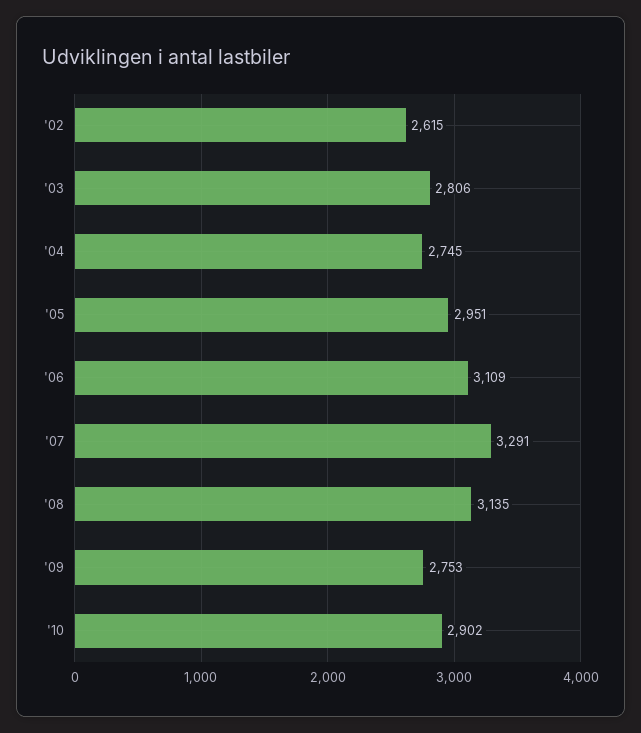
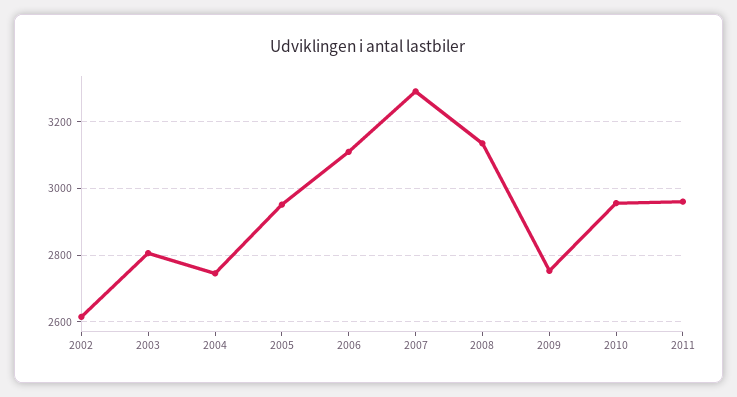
'10: 2902 -> 2960
2011: none -> 2960

